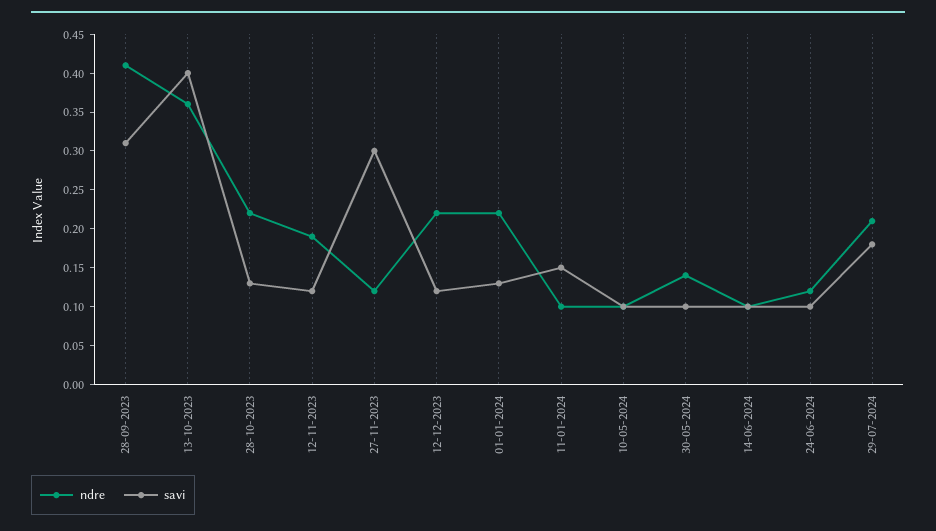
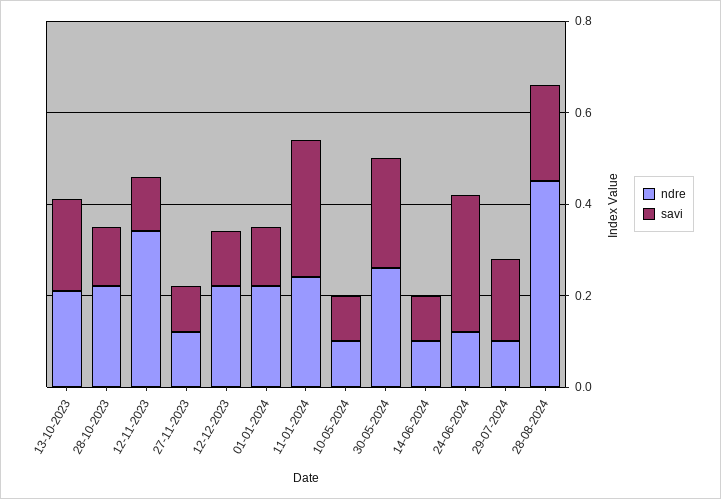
ndre, 28-09-2023: 0.4 -> none
savi, 28-09-2023: 0.3 -> none
ndre, 13-10-2023: 0.35 -> 0.2
savi, 13-10-2023: 0.4 -> 0.2
ndre, 12-11-2023: 0.2 -> 0.35
savi, 27-11-2023: 0.3 -> 0.1
ndre, 11-01-2024: 0.1 -> 0.25
savi, 11-01-2024: 0.15 -> 0.3
ndre, 30-05-2024: 0.15 -> 0.25
savi, 30-05-2024: 0.1 -> 0.25
savi, 24-06-2024: 0.1 -> 0.3
ndre, 29-07-2024: 0.2 -> 0.1
ndre, 28-08-2024: none -> 0.45
savi, 28-08-2024: none -> 0.2

